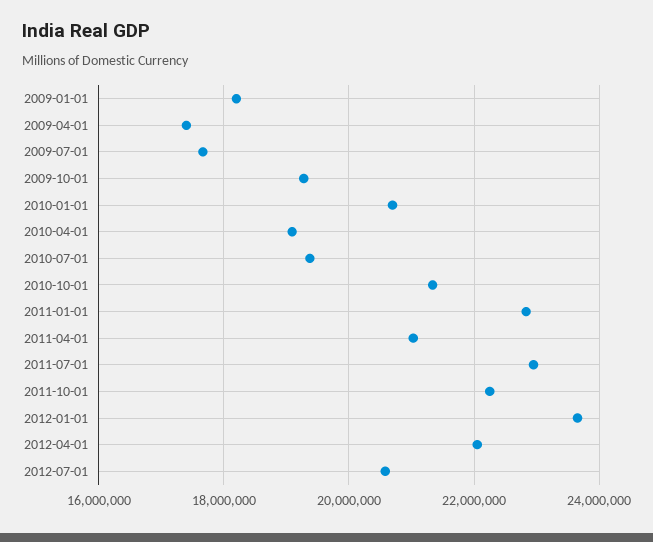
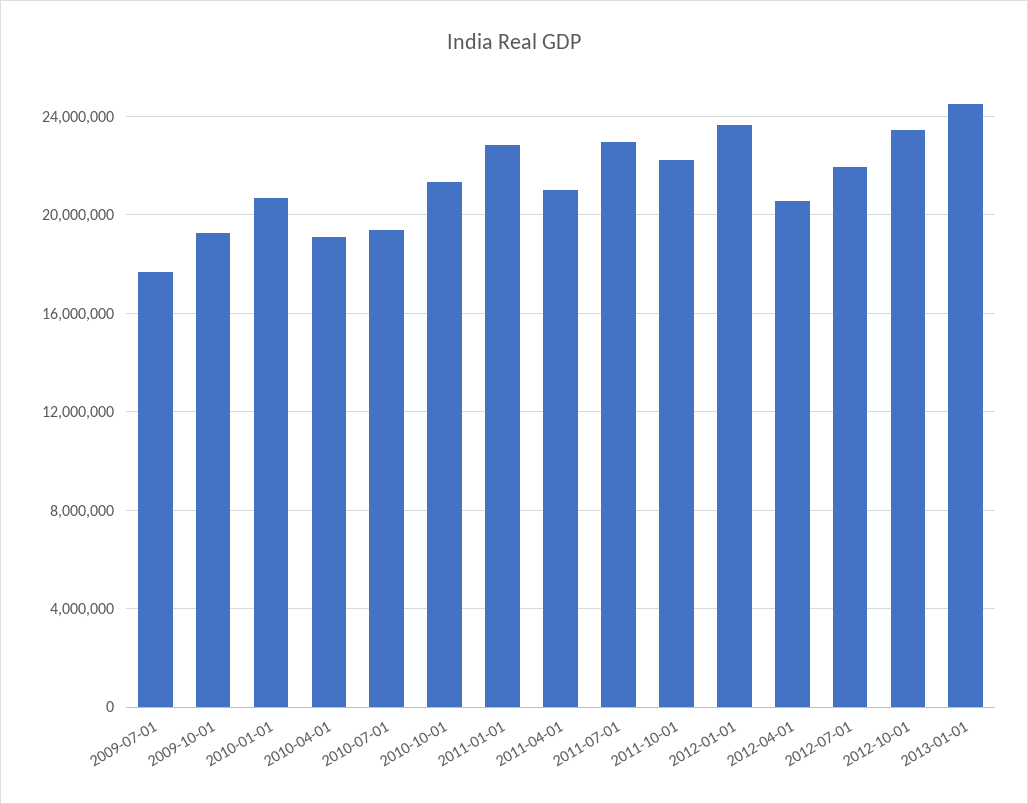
2009-01-01: 18200000 -> none
2009-04-01: 17400000 -> none
2012-04-01: 22000000 -> 20500000
2012-07-01: 20600000 -> 22000000
2012-10-01: none -> 23500000
2013-01-01: none -> 24500000

